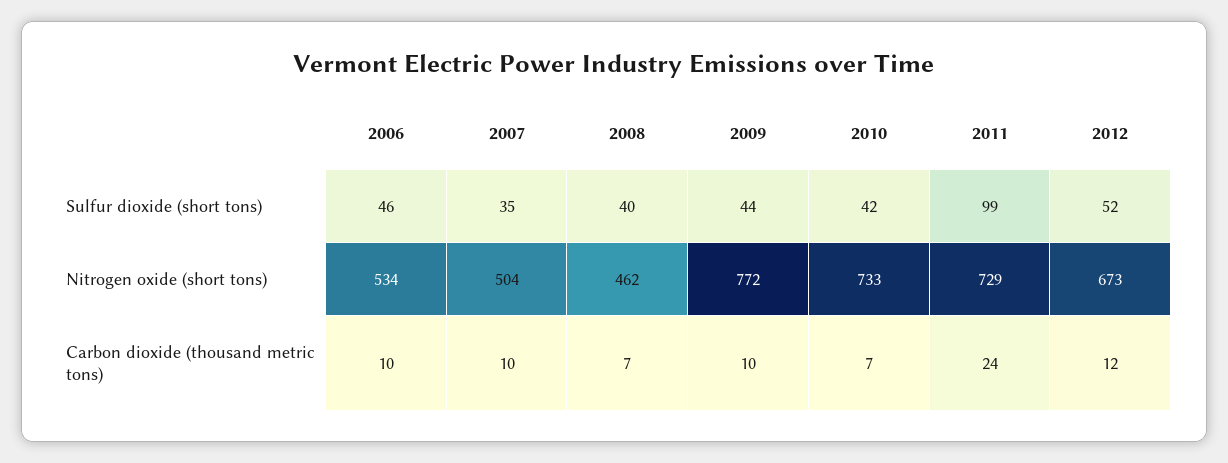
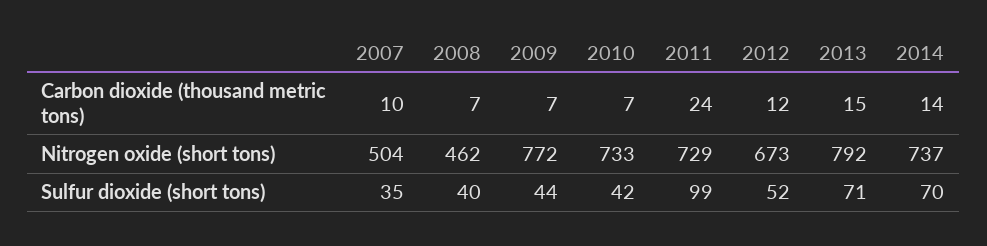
2006, Sulfur dioxide (short tons): 46 -> none
2006, Nitrogen oxide (short tons): 534 -> none
2006, Carbon dioxide (thousand metric tons): 10 -> none
2009, Carbon dioxide (thousand metric tons): 10 -> 7
2013, Carbon dioxide (thousand metric tons): none -> 15
2014, Carbon dioxide (thousand metric tons): none -> 14
2013, Nitrogen oxide (short tons): none -> 792
2014, Nitrogen oxide (short tons): none -> 737
2013, Sulfur dioxide (short tons): none -> 71
2014, Sulfur dioxide (short tons): none -> 70

